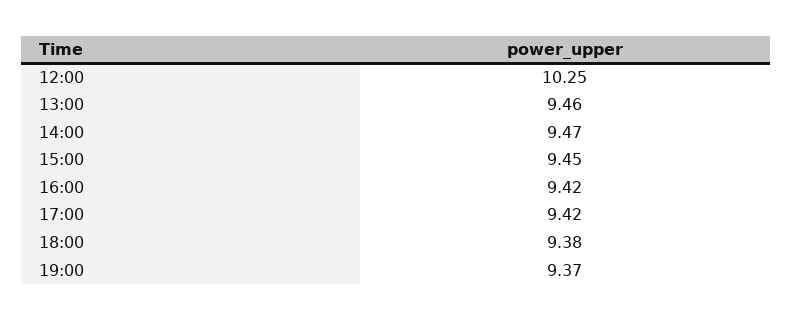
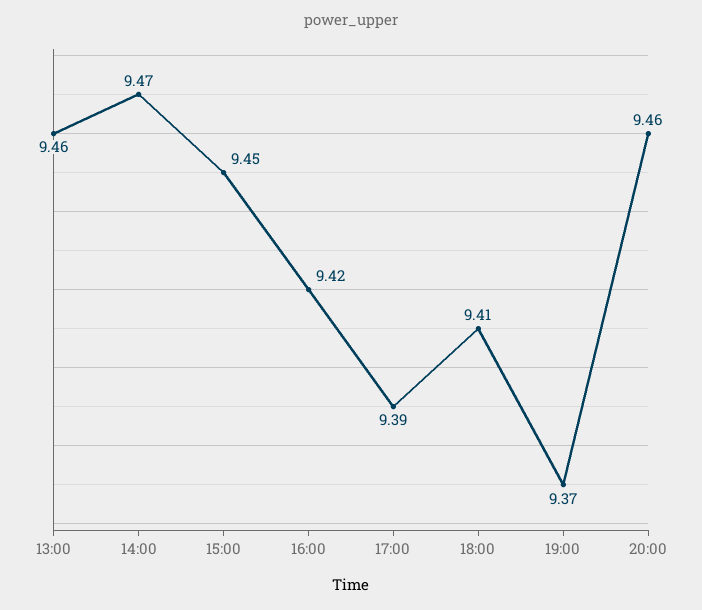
12:00: 10.25 -> none
17:00: 9.42 -> 9.39
18:00: 9.38 -> 9.41
20:00: none -> 9.46

